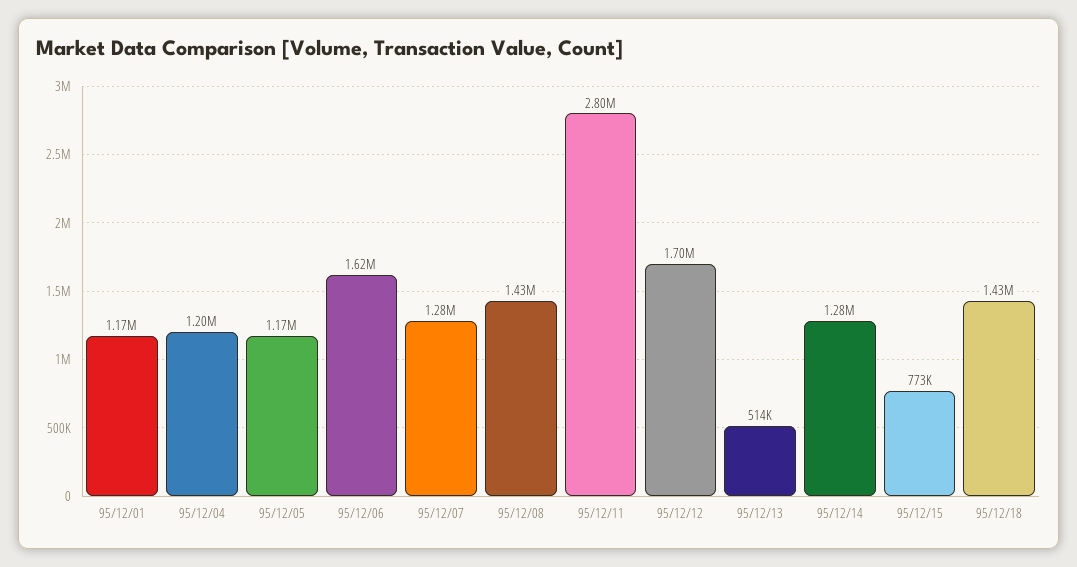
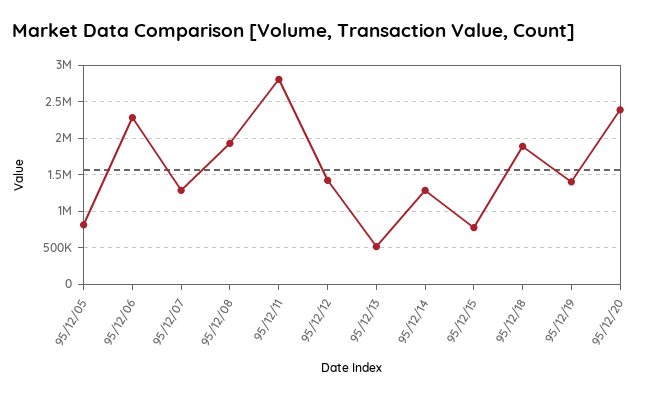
95/12/01: 1170000 -> none
95/12/04: 1200000 -> none
95/12/05: 1170000 -> 800000
95/12/06: 1620000 -> 2300000
95/12/08: 1430000 -> 1900000
95/12/12: 1700000 -> 1400000
95/12/18: 1430000 -> 1900000
95/12/19: none -> 1400000
95/12/20: none -> 2400000

